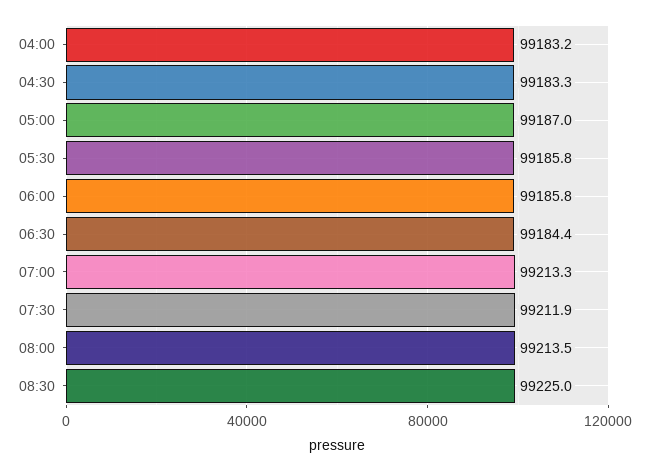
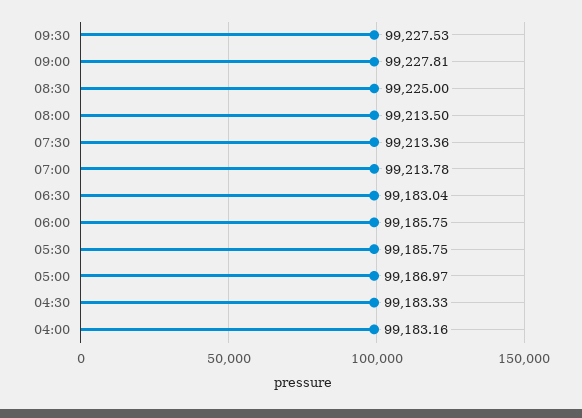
06:30: 99184.4 -> 99183.04
07:00: 99213.3 -> 99213.78
07:30: 99211.9 -> 99213.36
09:30: none -> 99227.53
09:00: none -> 99227.81

